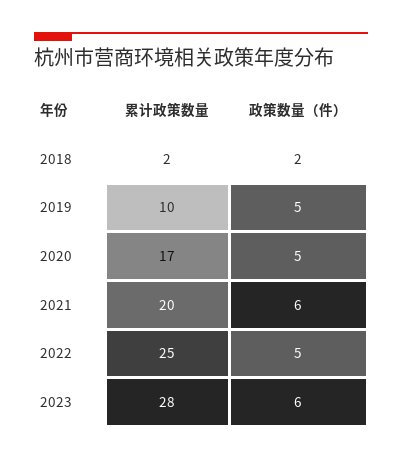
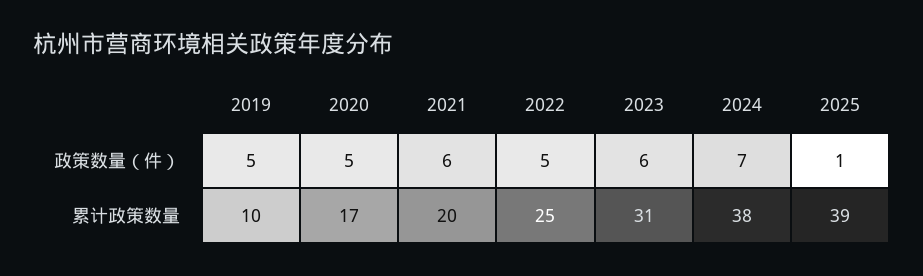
累计政策数量, 2018: 2 -> none
政策数量（件）, 2018: 2 -> none
累计政策数量, 2023: 28 -> 31
政策数量（件）, 2024: none -> 7
政策数量（件）, 2025: none -> 1
累计政策数量, 2024: none -> 38
累计政策数量, 2025: none -> 39

